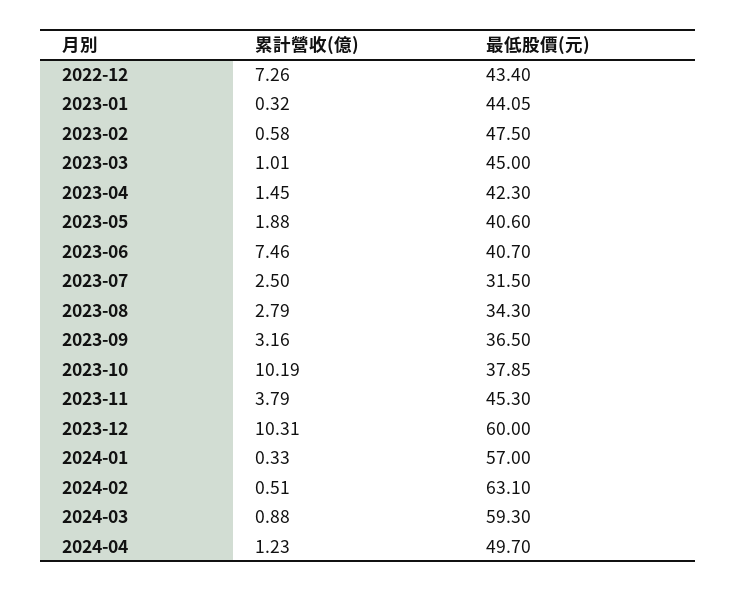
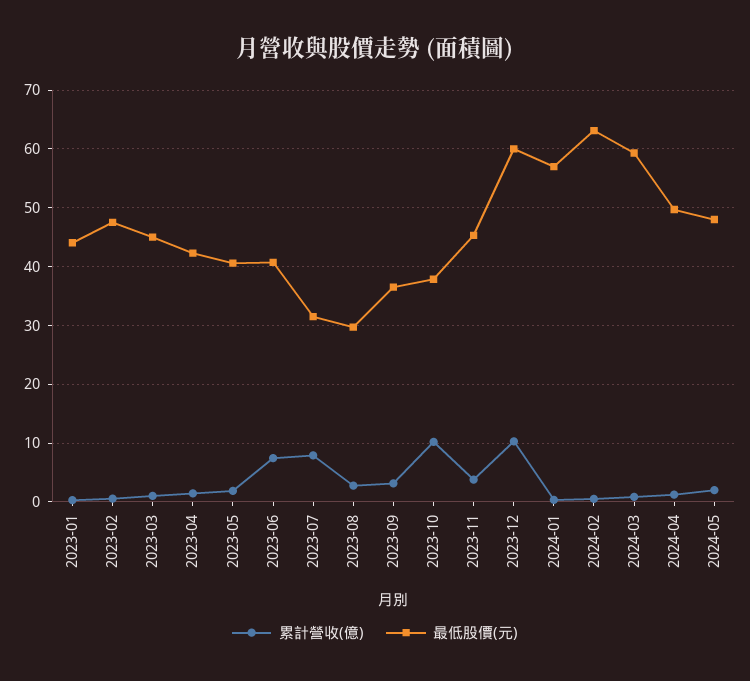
累計營收(億), 2022-12: 7.26 -> none
最低股價(元), 2022-12: 43.4 -> none
累計營收(億), 2023-07: 2.5 -> 8
最低股價(元), 2023-08: 34.3 -> 30
累計營收(億), 2024-05: none -> 2
最低股價(元), 2024-05: none -> 48

